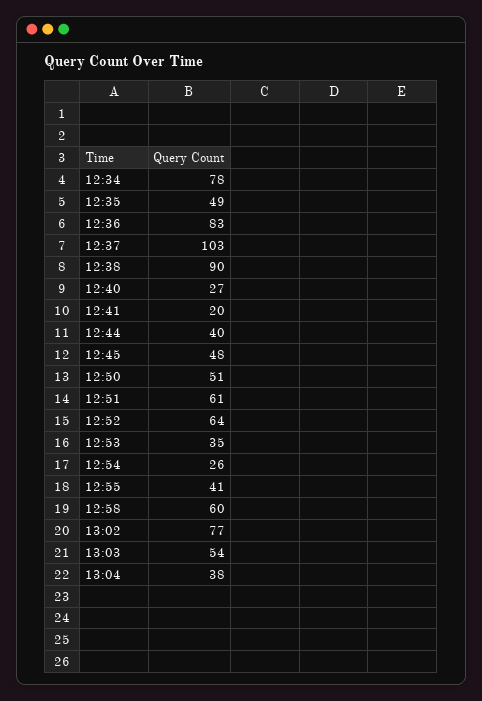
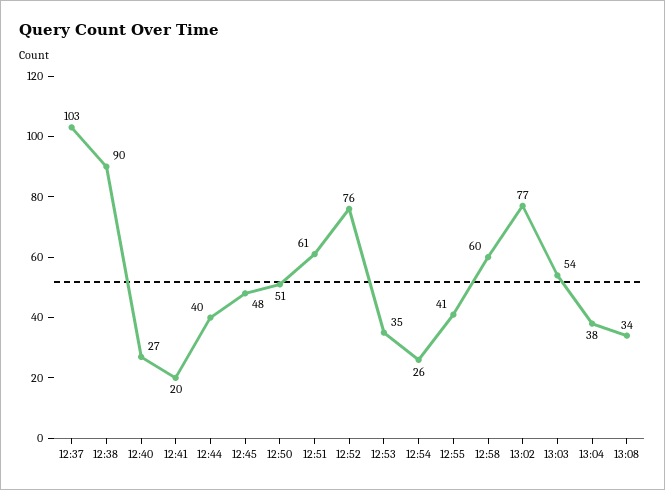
12:34: 78 -> none
12:35: 49 -> none
12:36: 83 -> none
12:52: 64 -> 76
13:08: none -> 34

